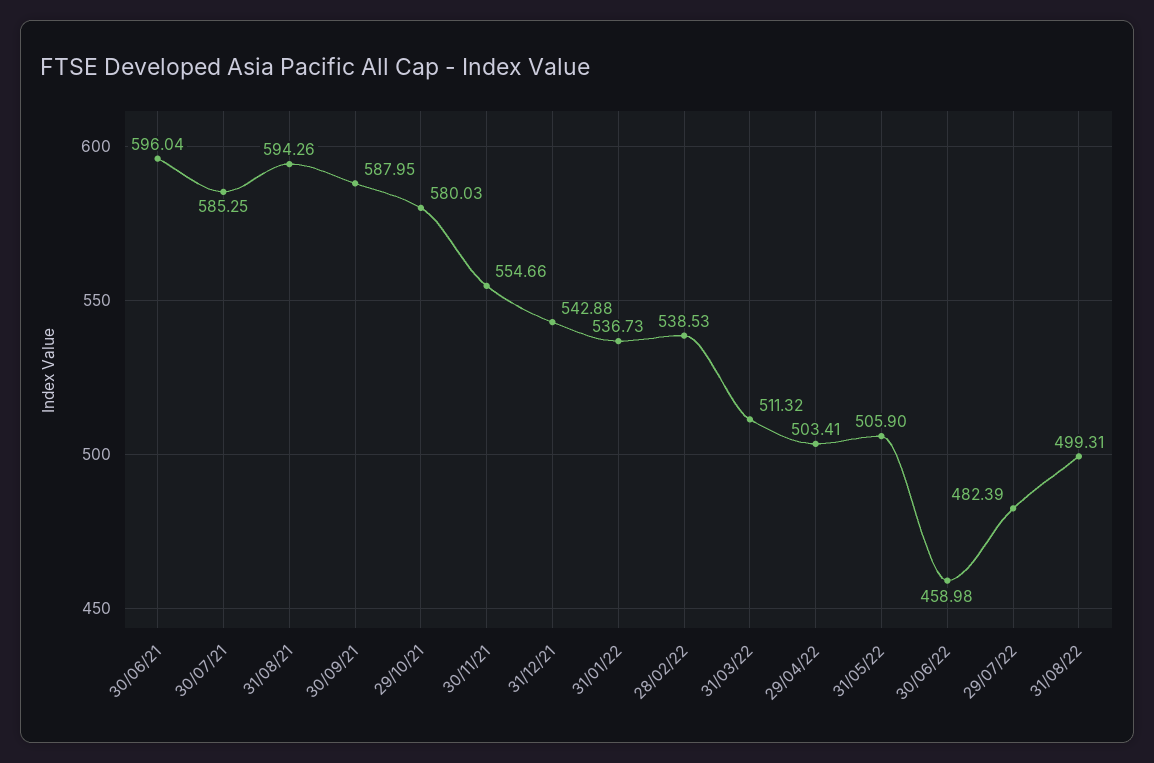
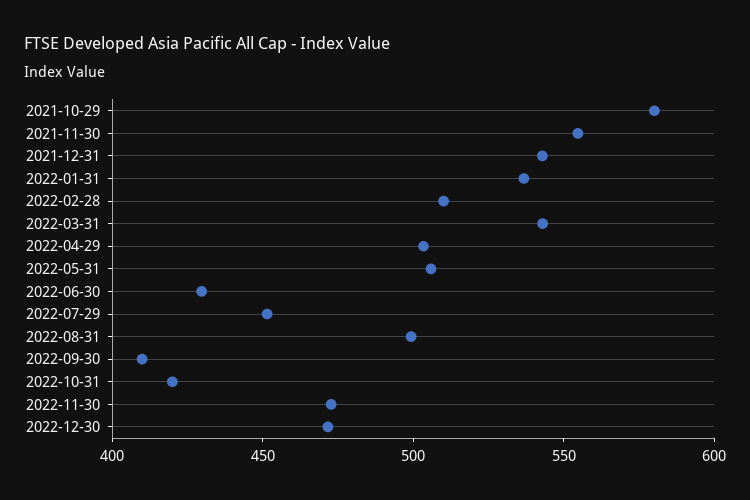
30/06/21: 596.04 -> none
30/07/21: 585.25 -> none
31/08/21: 594.26 -> none
30/09/21: 587.95 -> none
28/02/22: 538.53 -> 510
31/03/22: 511.32 -> 540
30/06/22: 458.98 -> 430
29/07/22: 482.39 -> 450
2022-09-30: none -> 410
2022-10-31: none -> 420
2022-11-30: none -> 470
2022-12-30: none -> 470

